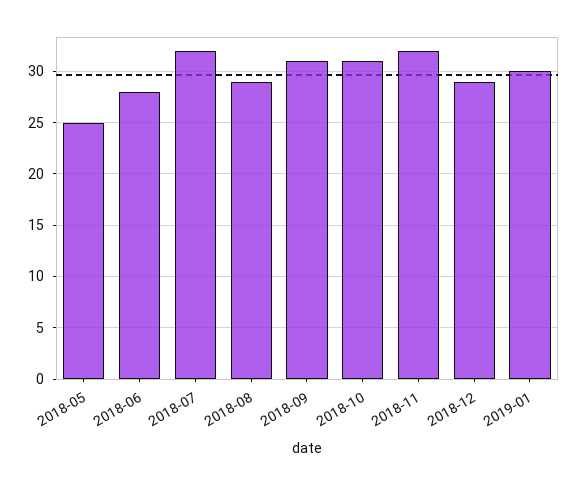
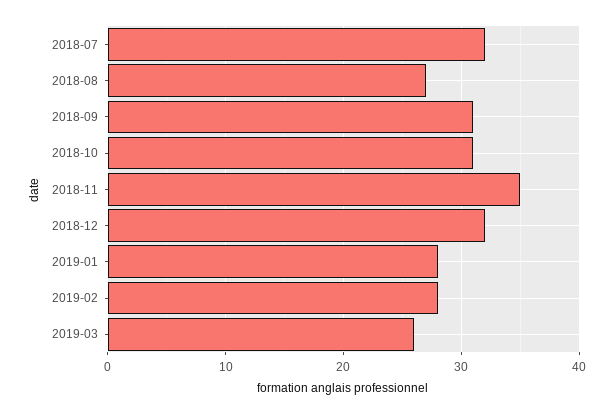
2018-05: 25 -> none
2018-06: 28 -> none
2018-08: 29 -> 27
2018-11: 32 -> 35
2018-12: 29 -> 32
2019-01: 30 -> 28
2019-02: none -> 28
2019-03: none -> 26

